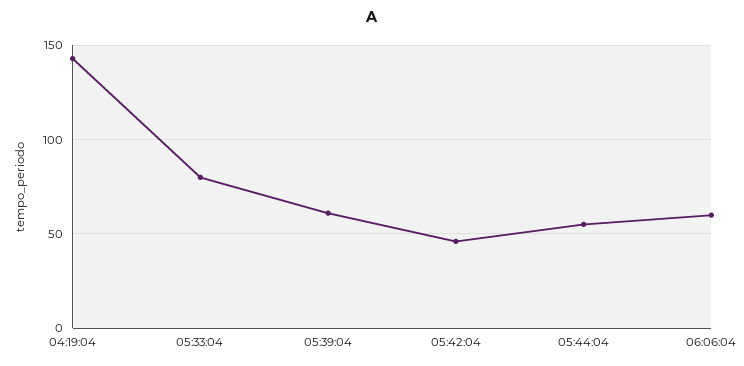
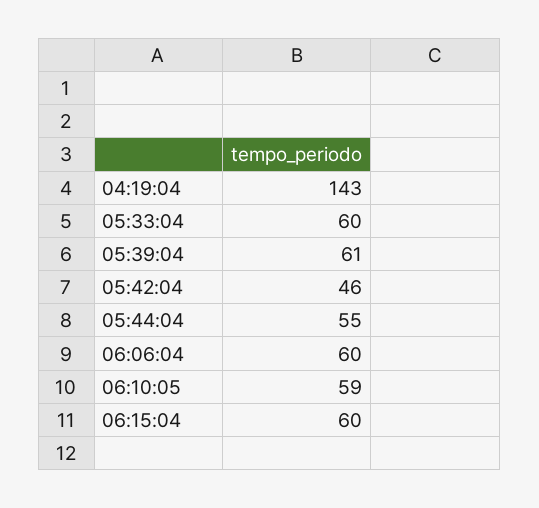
05:33:04: 80 -> 60
06:10:05: none -> 59
06:15:04: none -> 60

